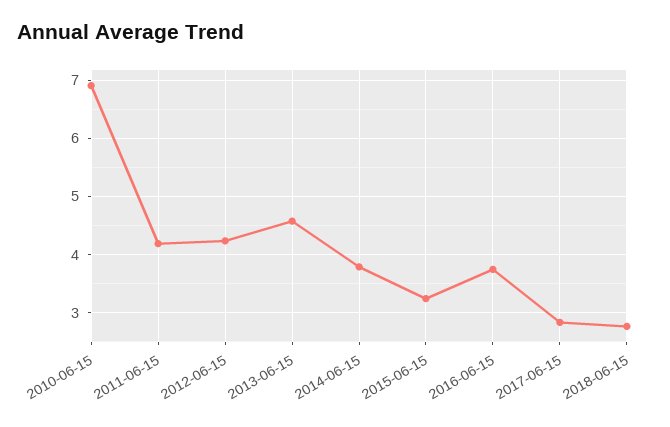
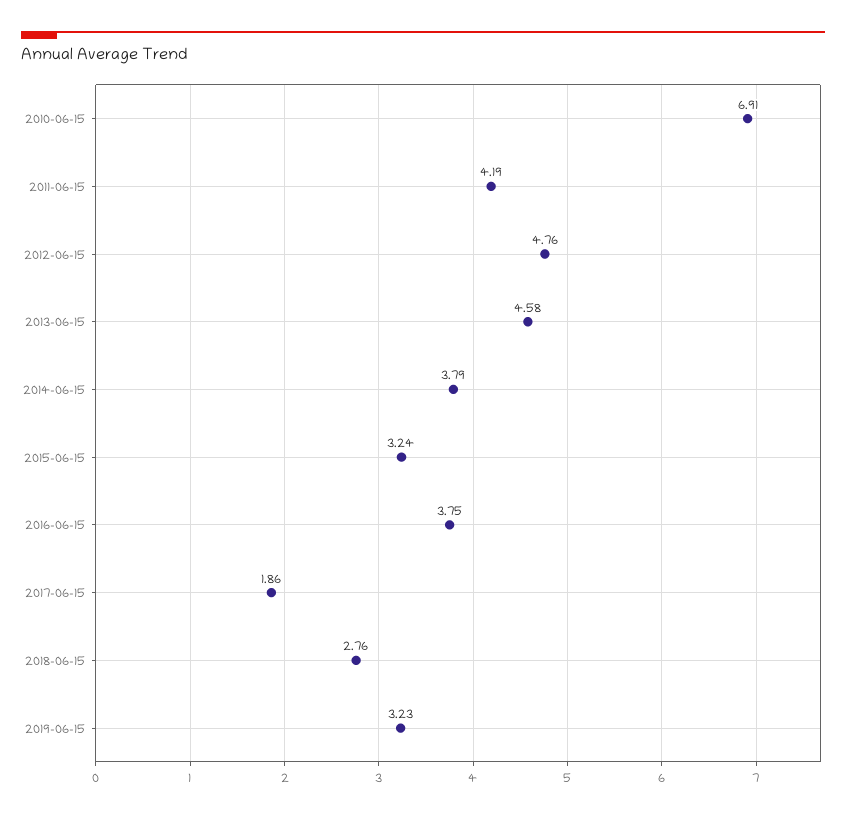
2012-06-15: 4.2 -> 4.76
2017-06-15: 2.8 -> 1.86
2019-06-15: none -> 3.23

